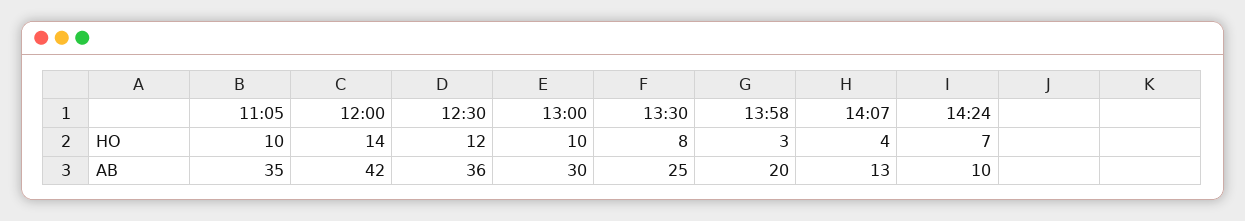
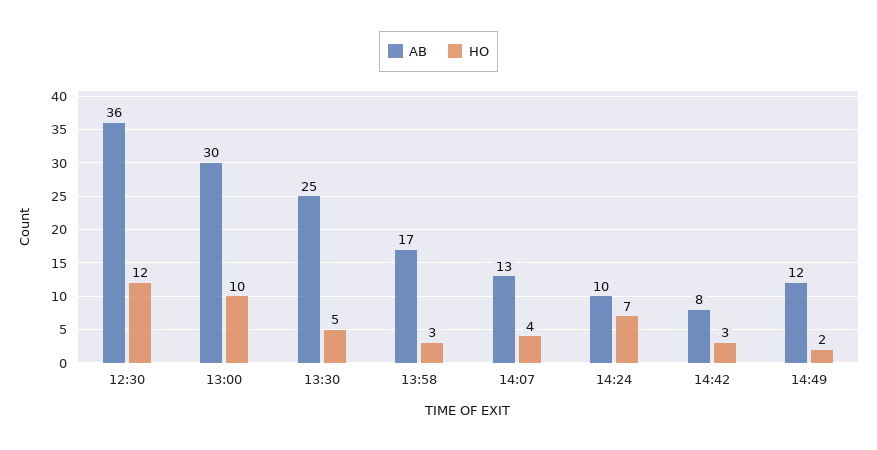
HO, 11:05: 10 -> none
HO, 12:00: 14 -> none
HO, 13:30: 8 -> 5
AB, 11:05: 35 -> none
AB, 12:00: 42 -> none
AB, 13:58: 20 -> 17
AB, 14:42: none -> 8
HO, 14:42: none -> 3
AB, 14:49: none -> 12
HO, 14:49: none -> 2

